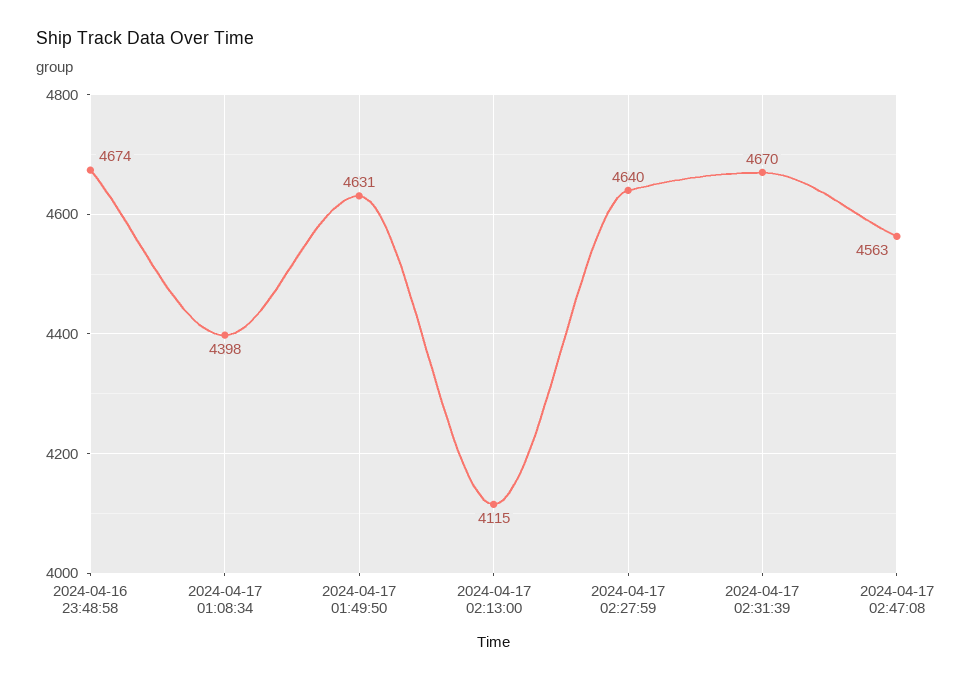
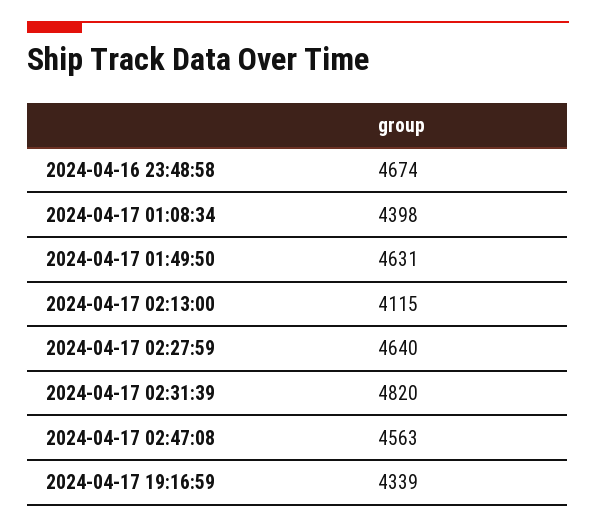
2024-04-17 02:31:39: 4670 -> 4820
2024-04-17 19:16:59: none -> 4339

